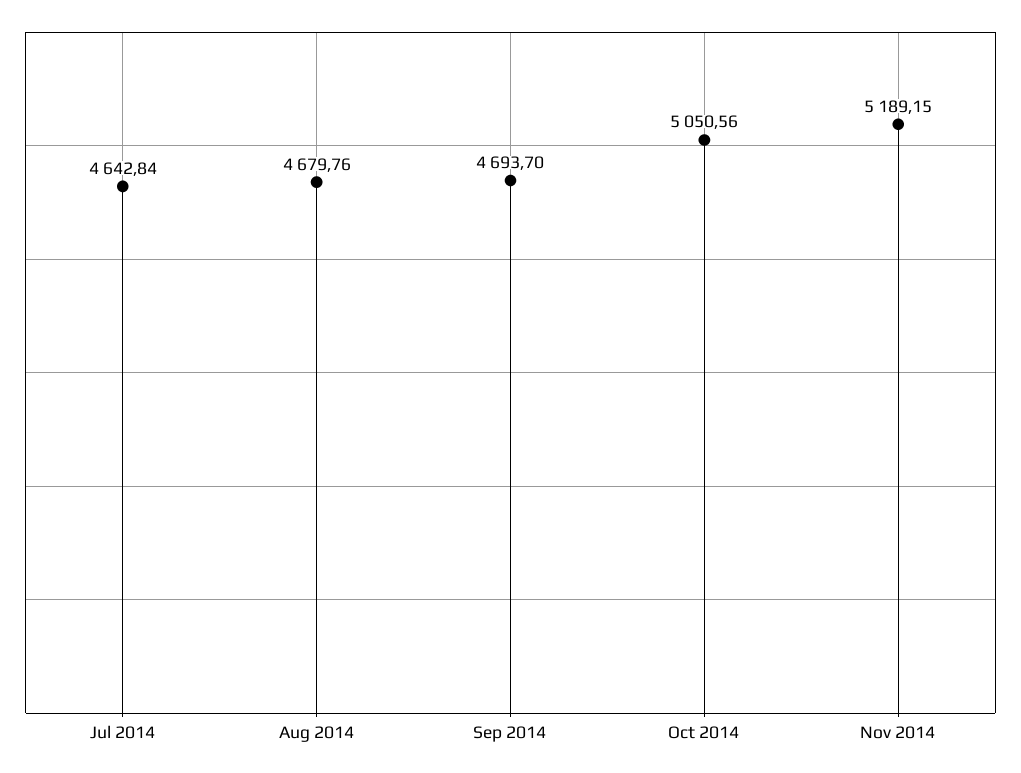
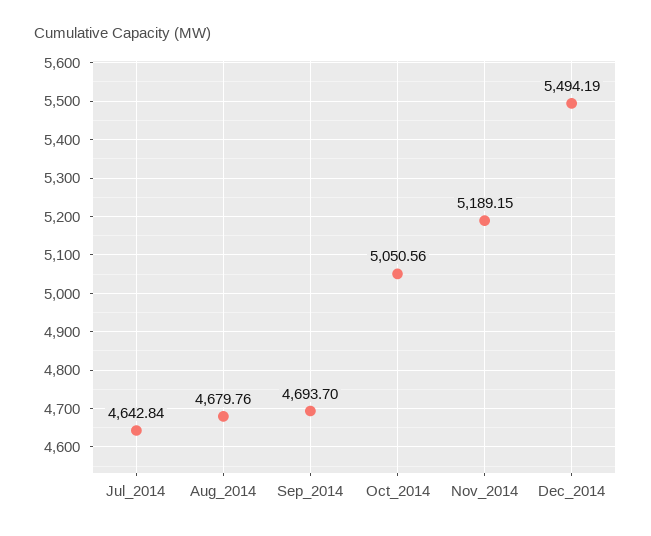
Dec_2014: none -> 5494.19

